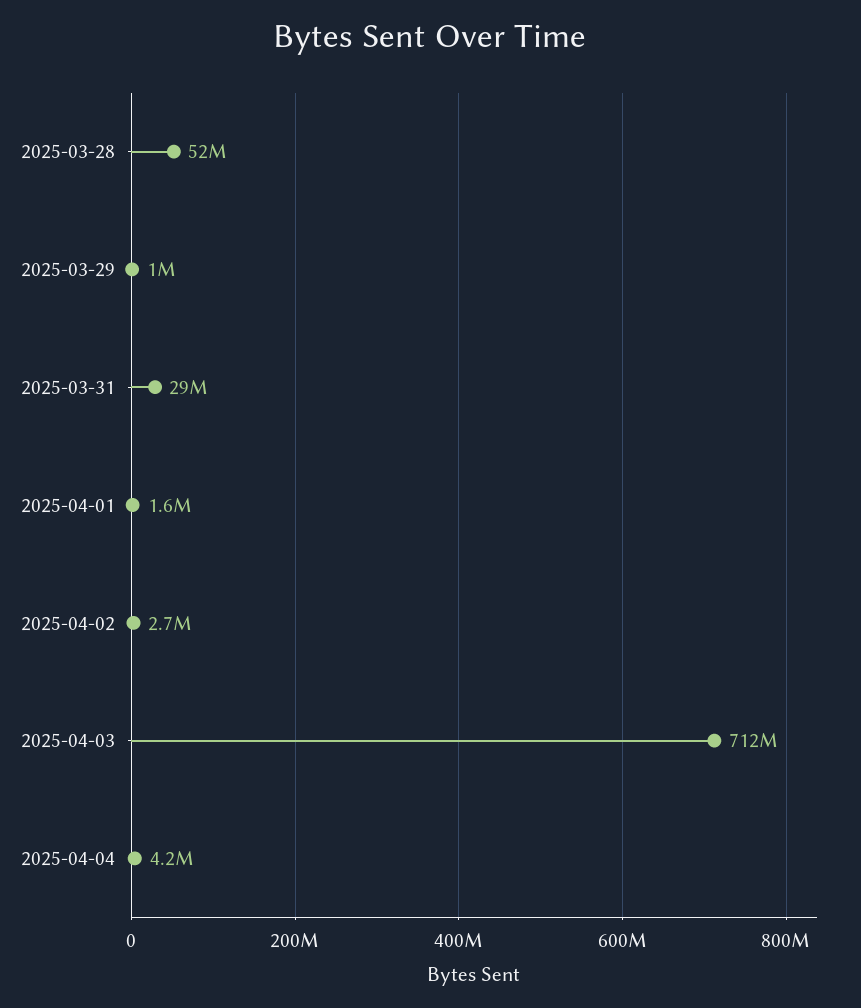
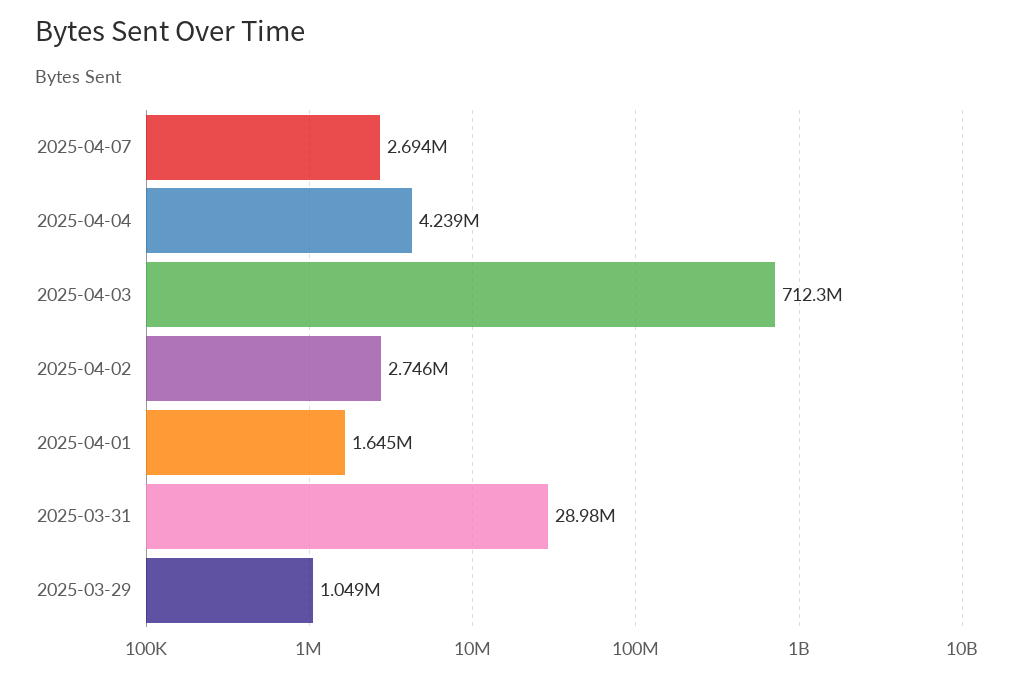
2025-03-28: 52000000 -> none
2025-04-07: none -> 2694000

